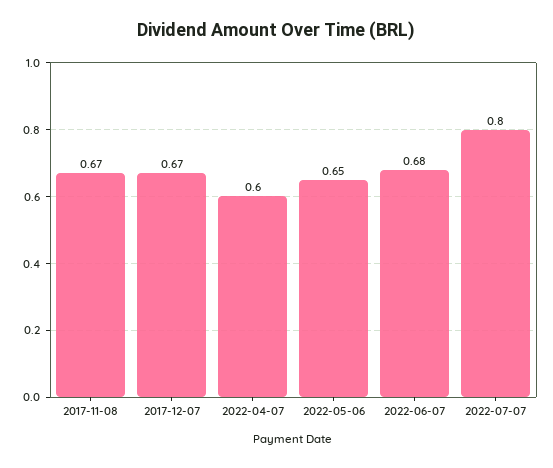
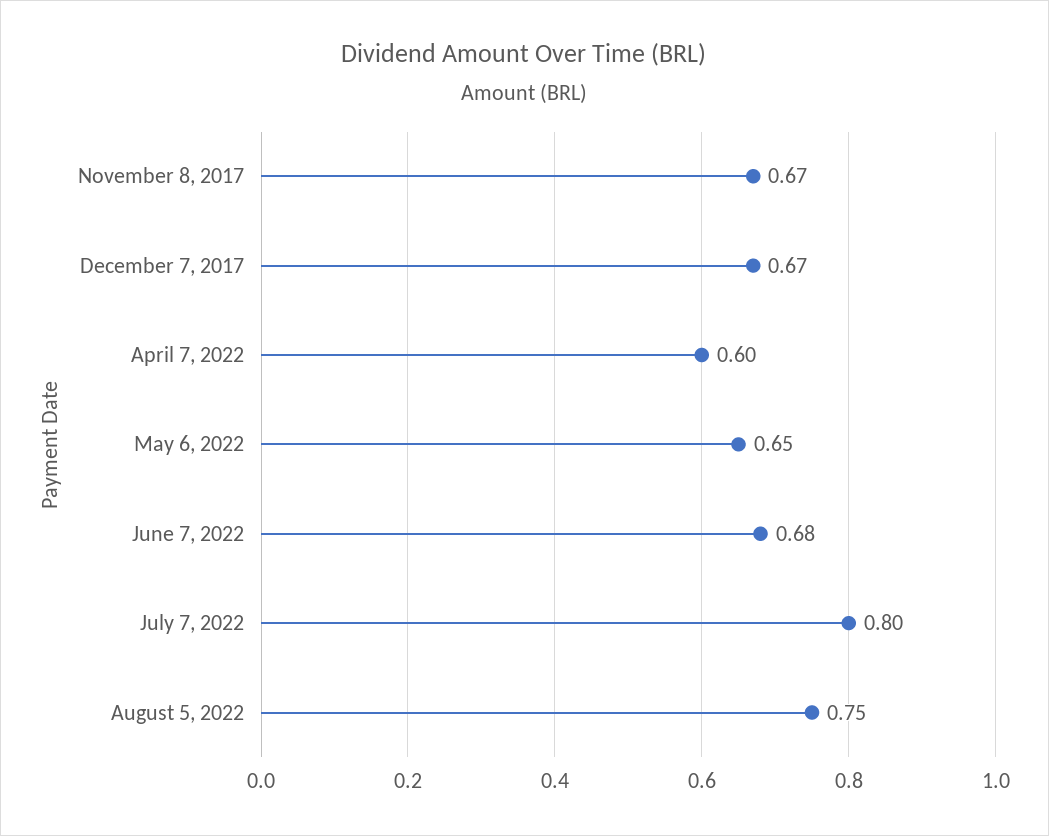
August 5, 2022: none -> 0.75

